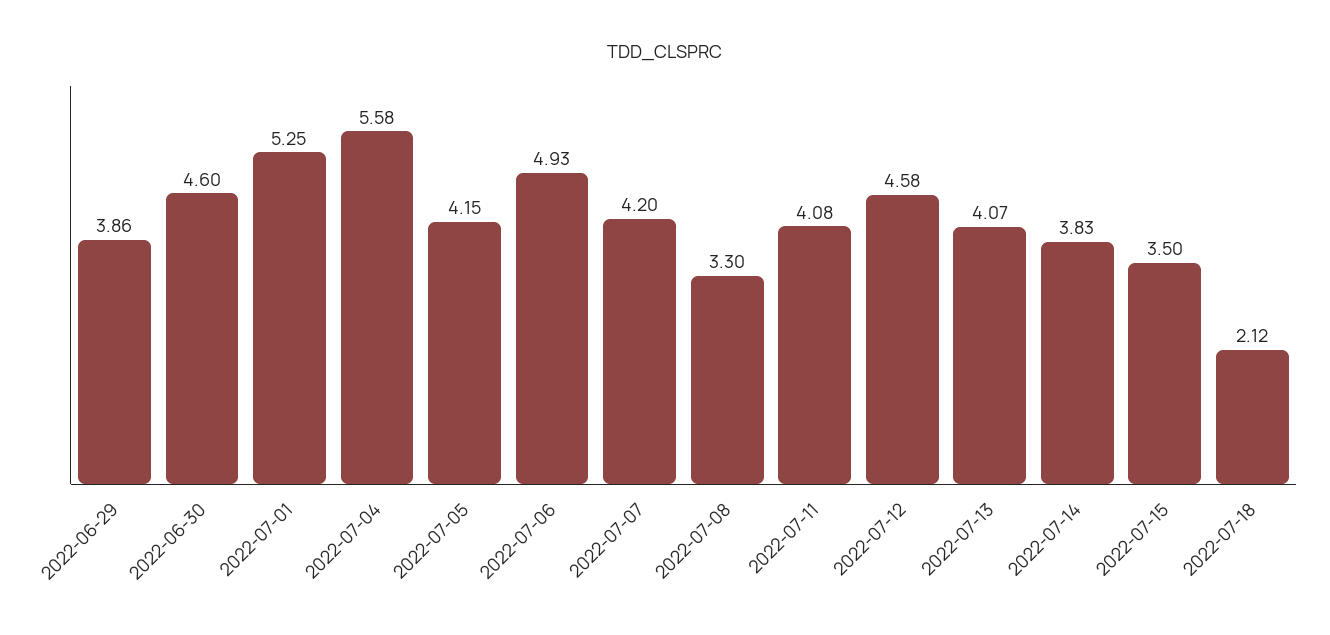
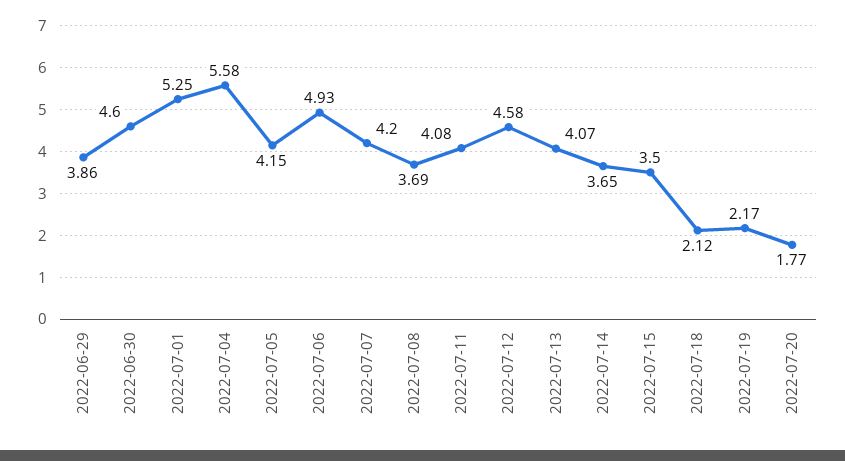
2022-07-08: 3.3 -> 3.69
2022-07-14: 3.83 -> 3.65
2022-07-19: none -> 2.17
2022-07-20: none -> 1.77

